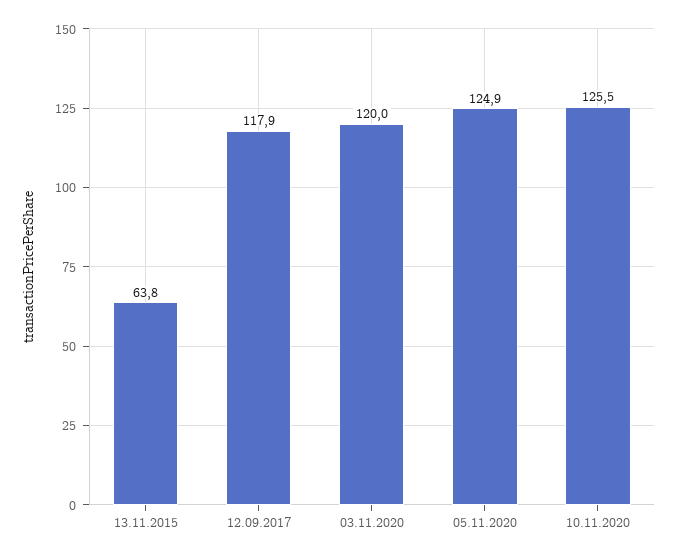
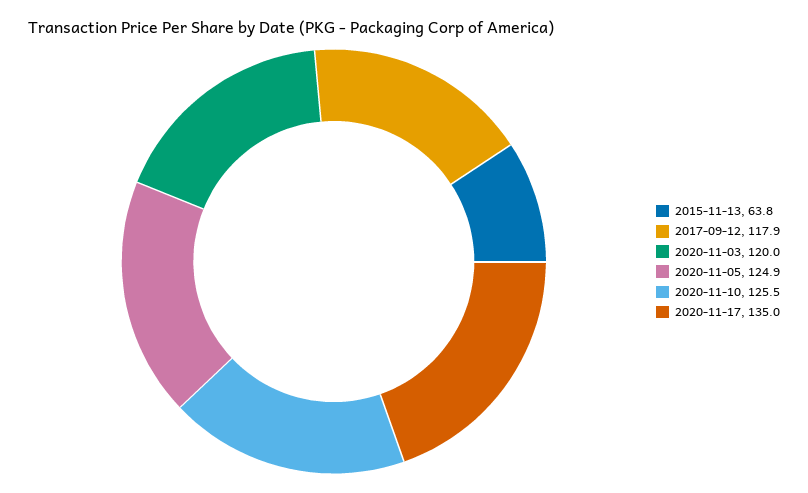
2020-11-17: none -> 135

